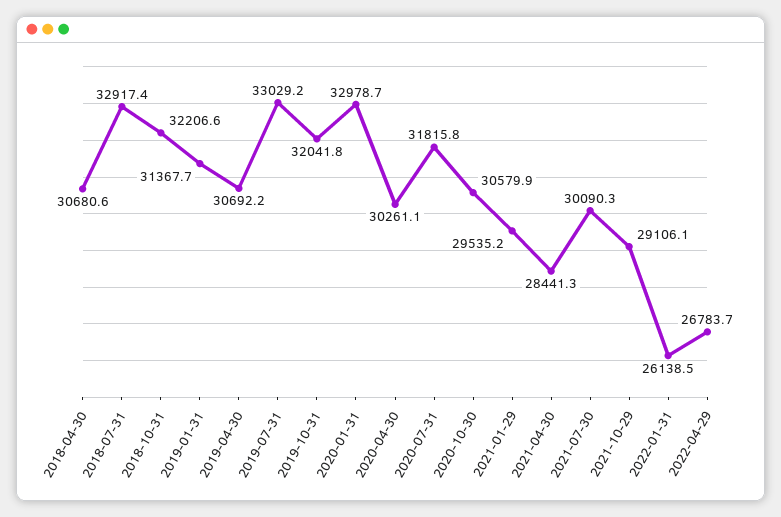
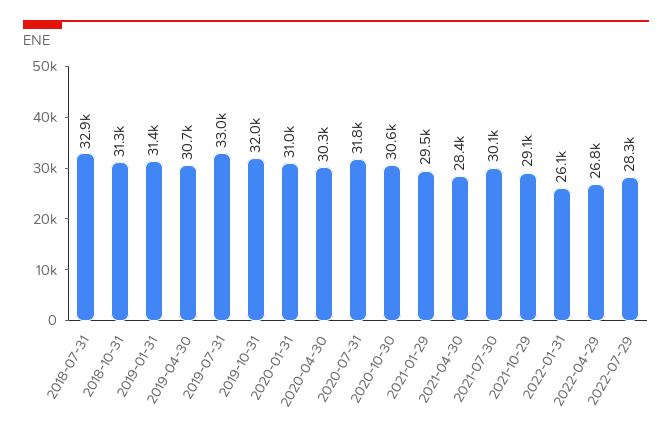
2018-04-30: 30680.6 -> none
2018-10-31: 32206.6 -> 31300
2020-01-31: 32978.7 -> 31000
2022-07-29: none -> 28300

